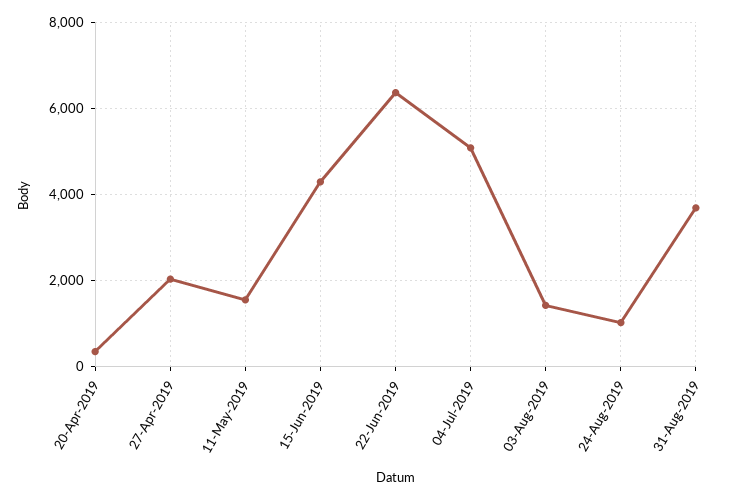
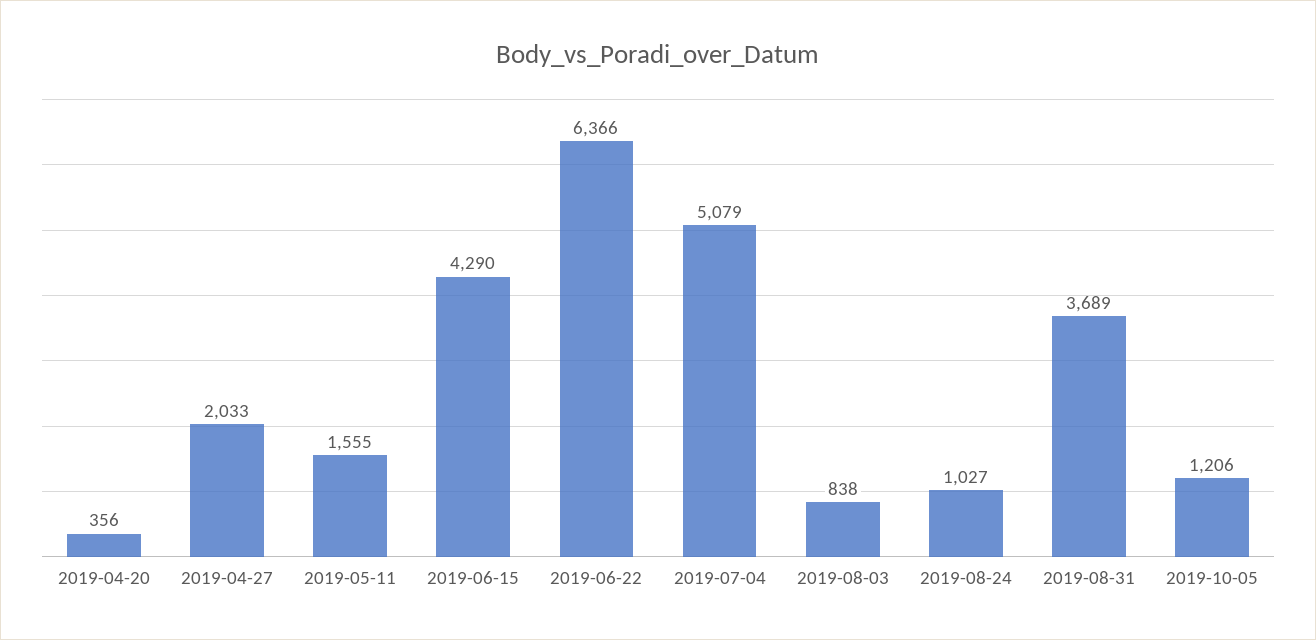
03-Aug-2019: 1400 -> 838
2019-10-05: none -> 1206

